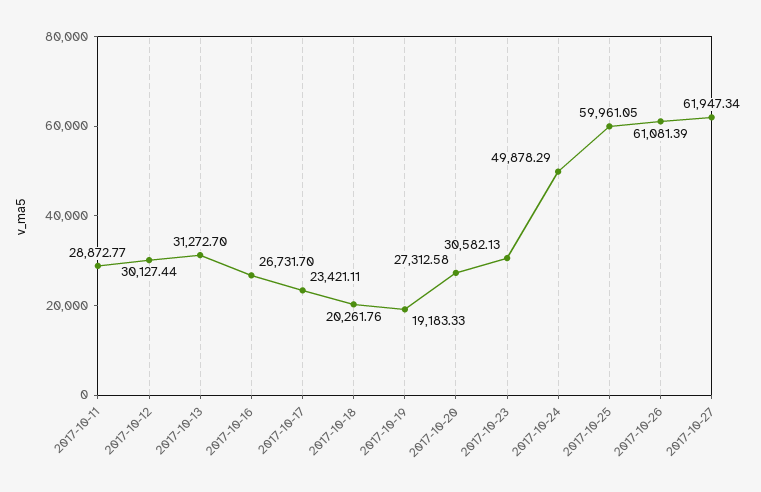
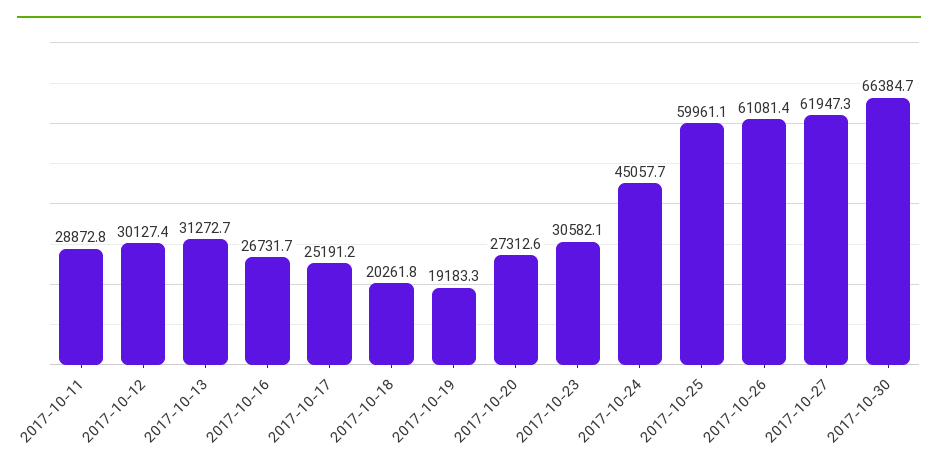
2017-10-17: 23421.11 -> 25191.2
2017-10-24: 49878.29 -> 45057.7
2017-10-30: none -> 66384.7

